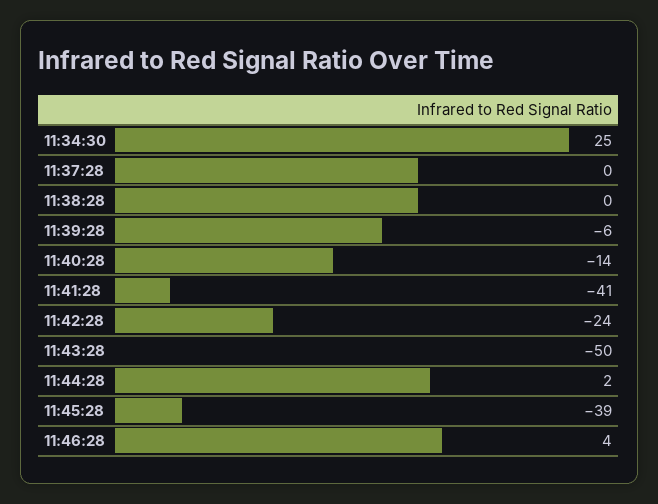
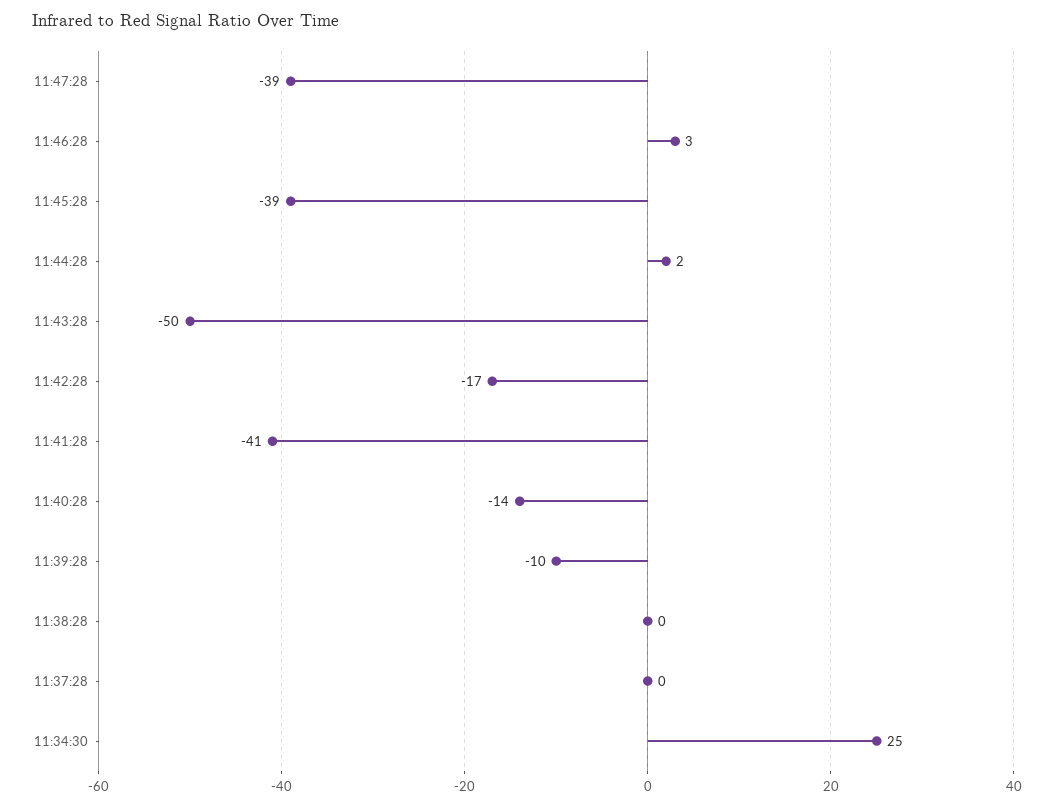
11:39:28: -6 -> -10
11:42:28: -24 -> -17
11:46:28: 4 -> 3
11:47:28: none -> -39

